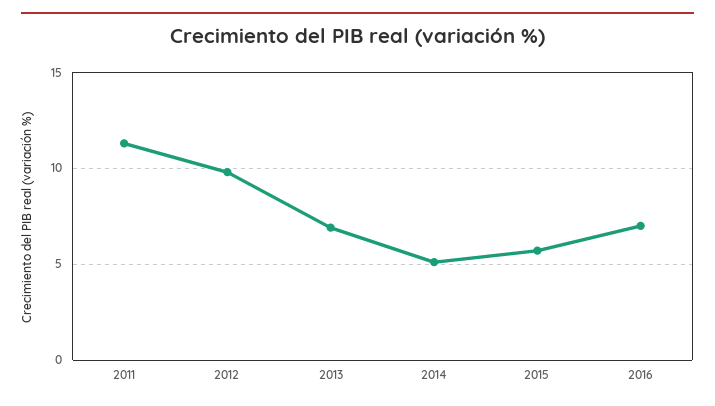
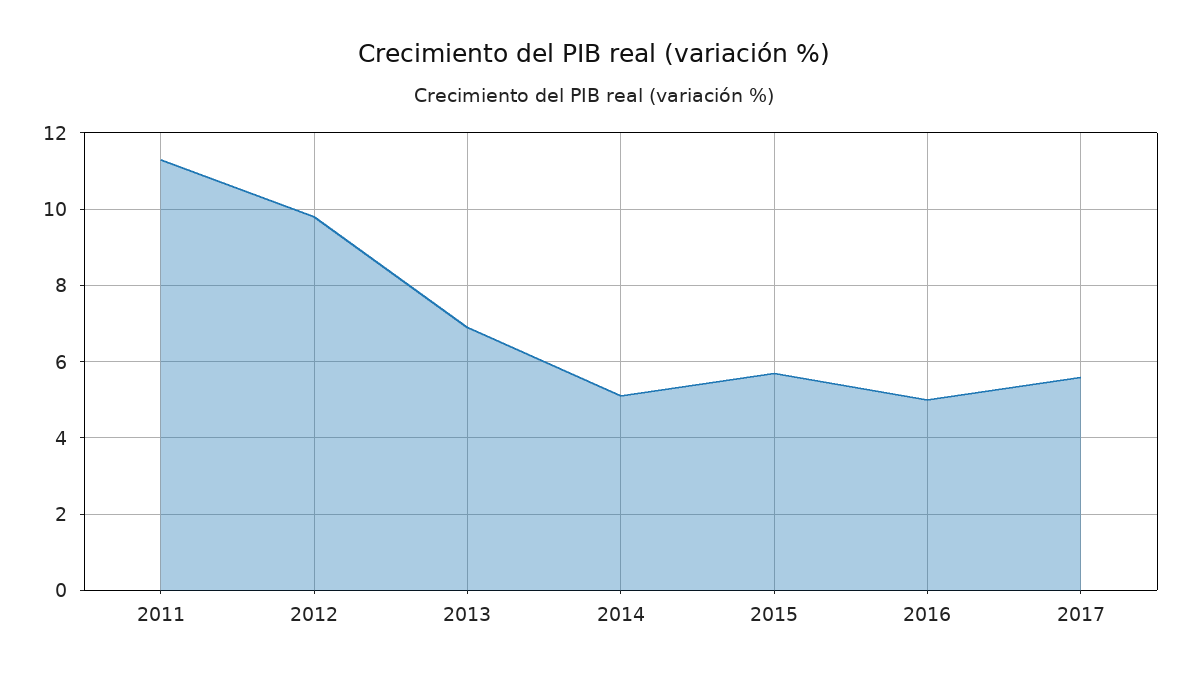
2016: 7 -> 5
2017: none -> 5.6

